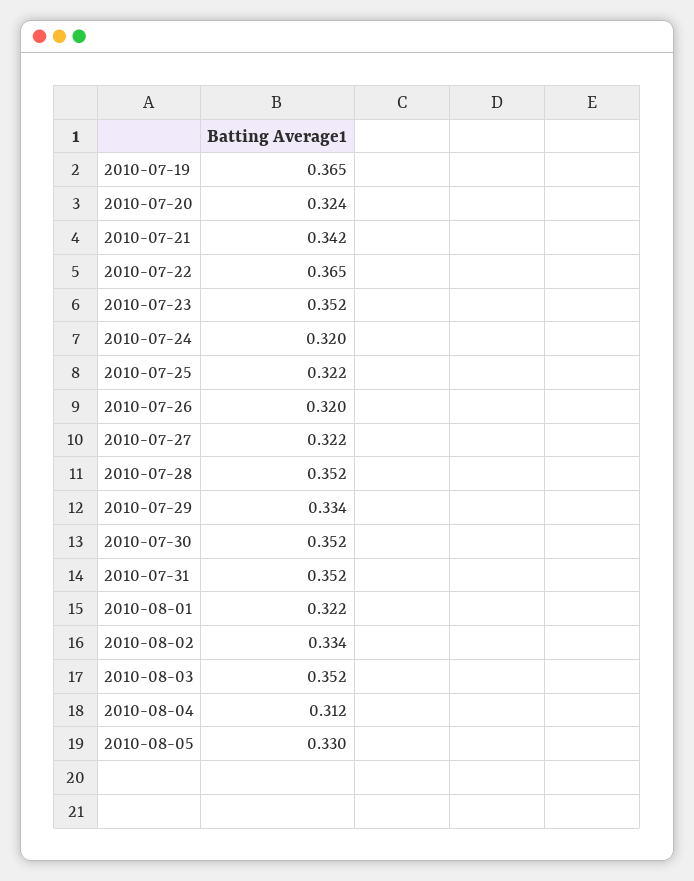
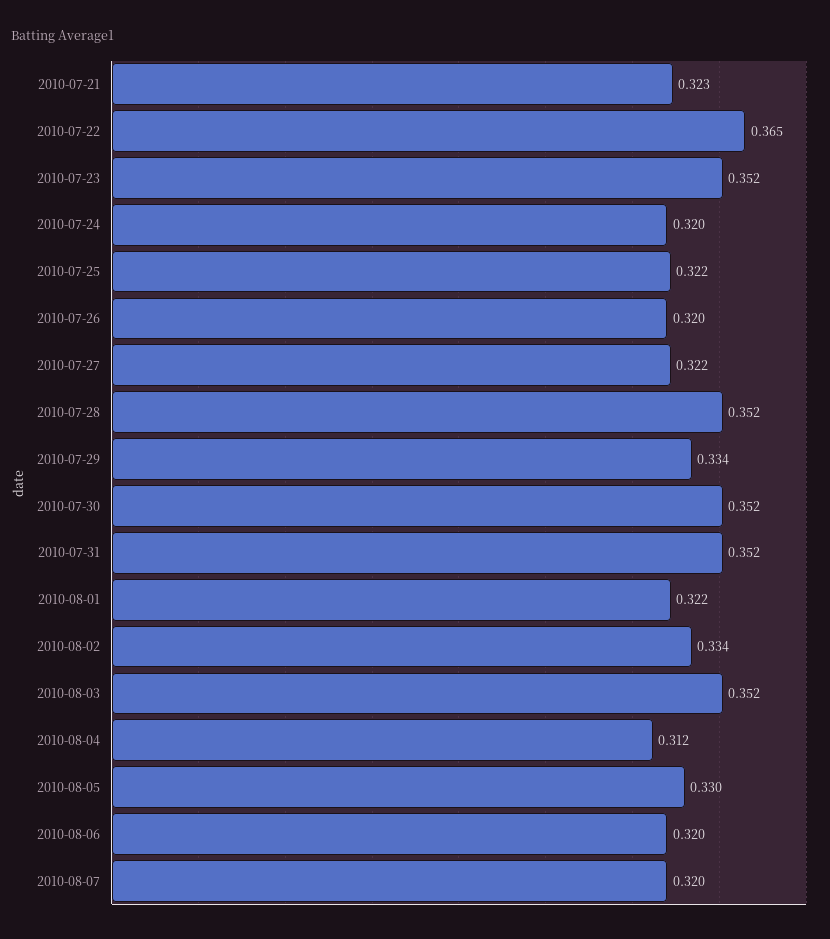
2010-07-19: 0.365 -> none
2010-07-20: 0.324 -> none
2010-07-21: 0.342 -> 0.323
2010-08-06: none -> 0.32
2010-08-07: none -> 0.32

